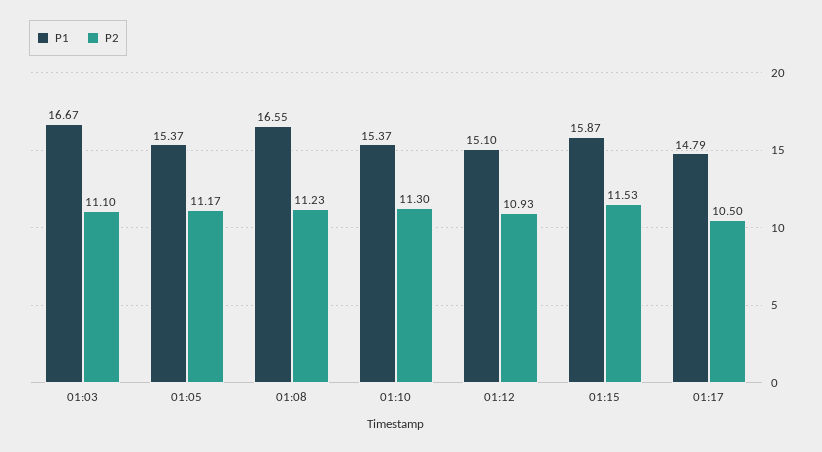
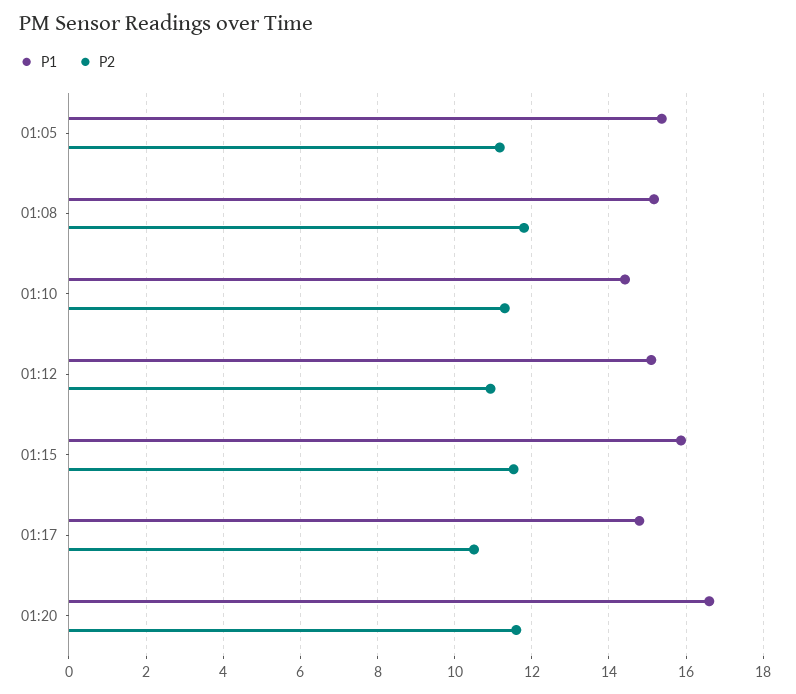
P1, 01:03: 16.67 -> none
P2, 01:03: 11.1 -> none
P1, 01:08: 16.55 -> 15.2
P2, 01:08: 11.23 -> 11.8
P1, 01:10: 15.37 -> 14.4
P1, 01:20: none -> 16.6
P2, 01:20: none -> 11.6

